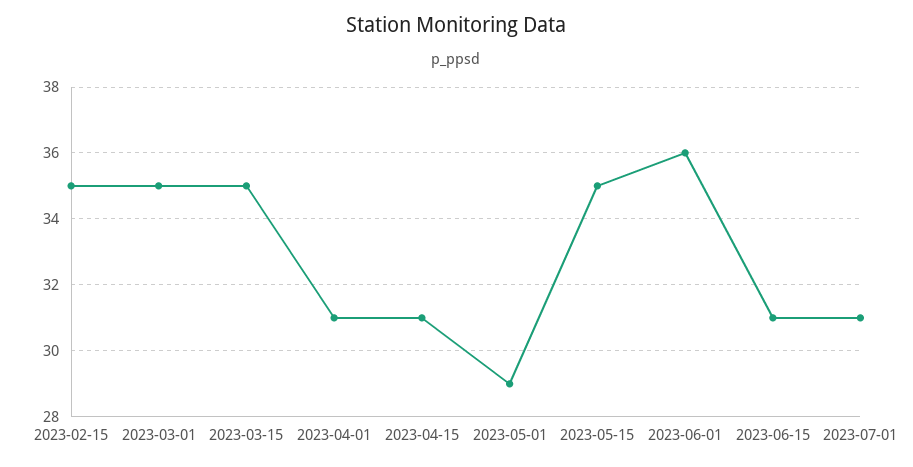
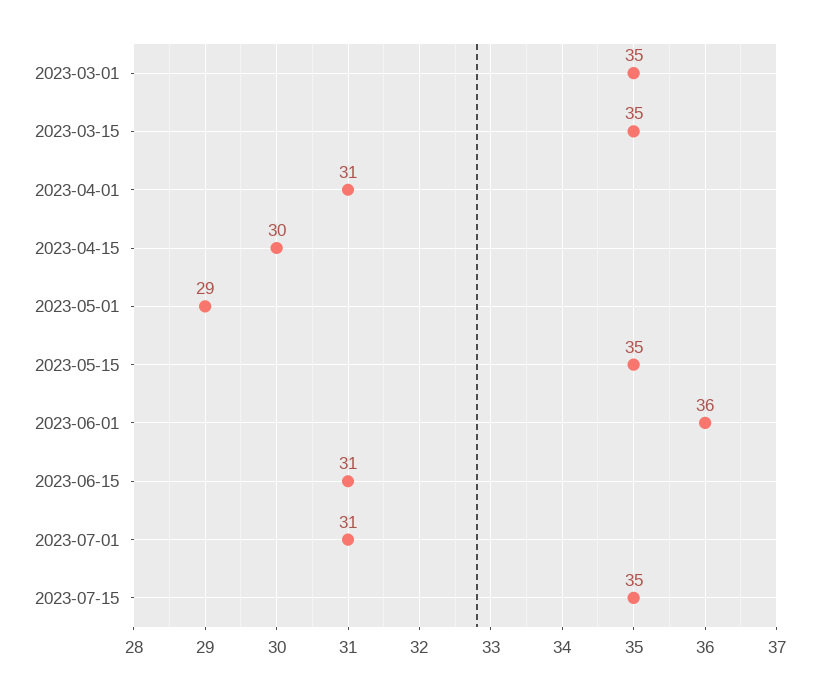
2023-02-15: 35 -> none
2023-04-15: 31 -> 30
2023-07-15: none -> 35

